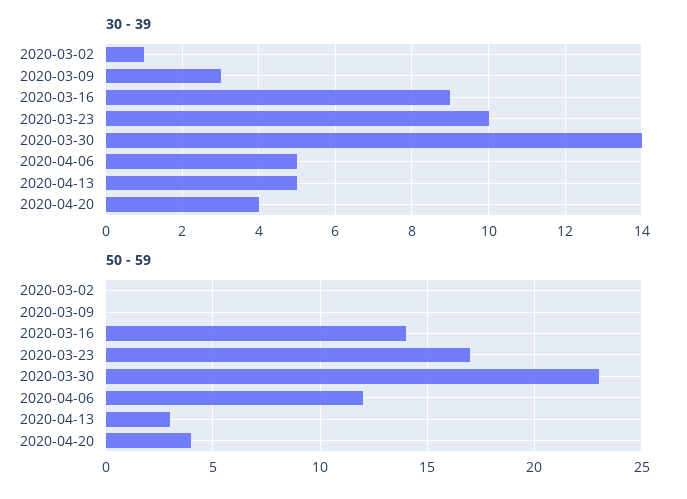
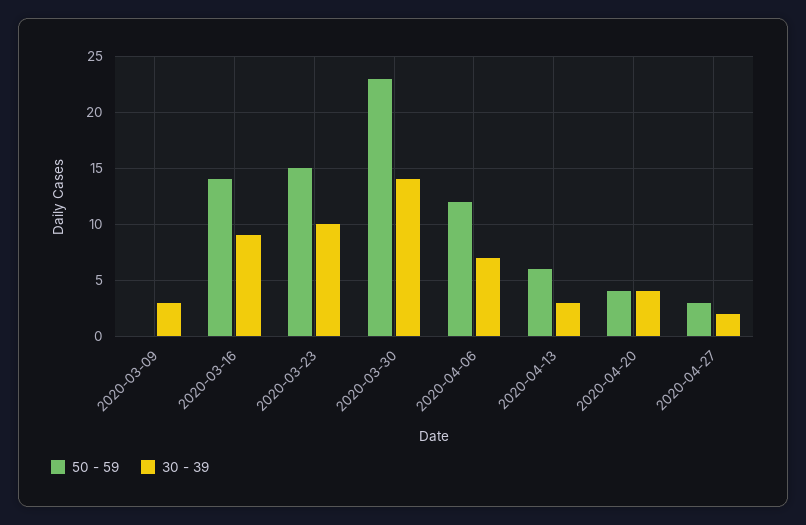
30 - 39, 2020-03-02: 1 -> none
30 - 39, 2020-04-06: 5 -> 7
30 - 39, 2020-04-13: 5 -> 3
50 - 59, 2020-03-02: 0 -> none
50 - 59, 2020-03-23: 17 -> 15
50 - 59, 2020-04-13: 3 -> 6
50 - 59, 2020-04-27: none -> 3
30 - 39, 2020-04-27: none -> 2

